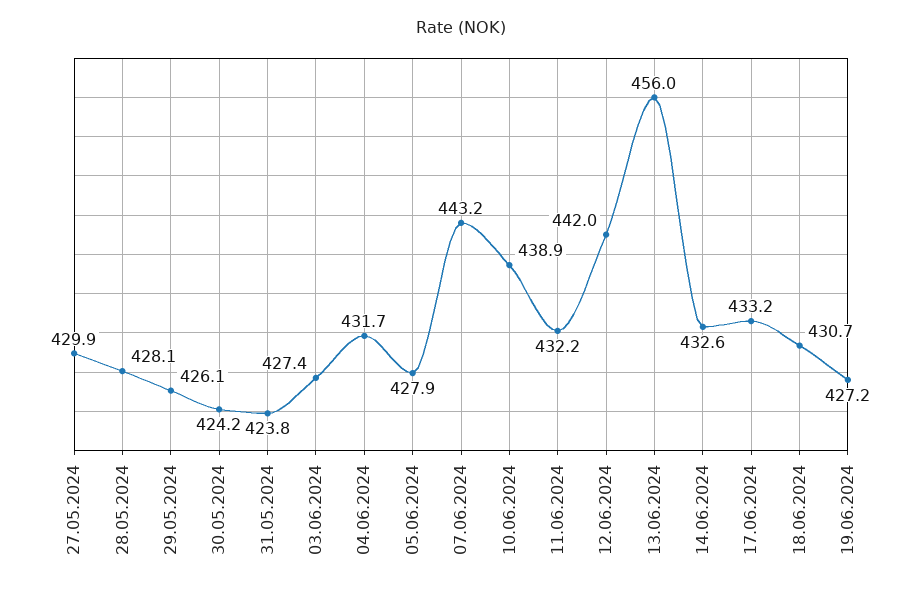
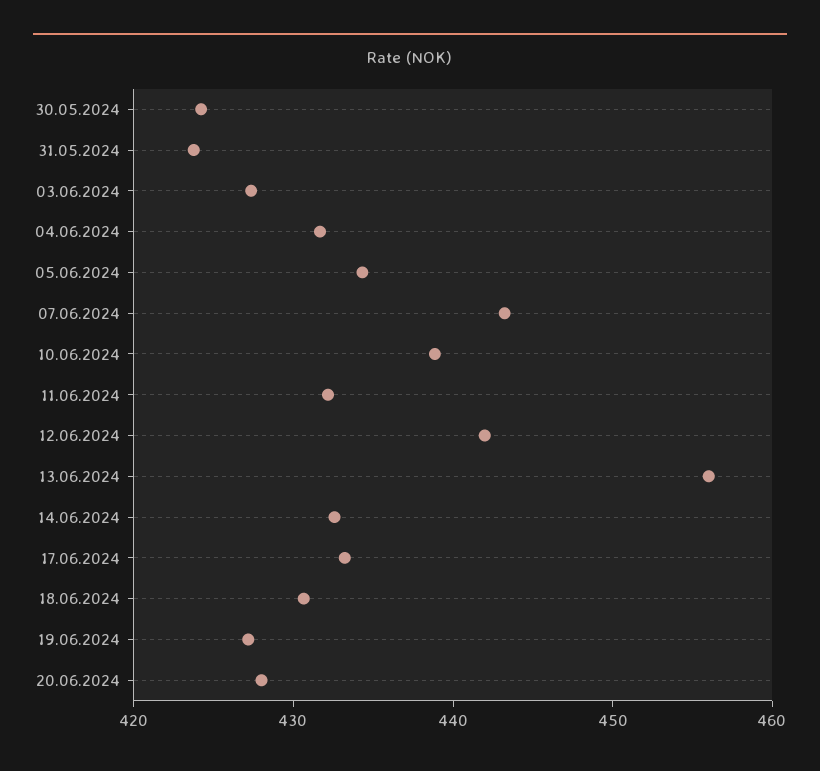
27.05.2024: 429.9 -> none
28.05.2024: 428.1 -> none
29.05.2024: 426.1 -> none
05.06.2024: 427.9 -> 434
20.06.2024: none -> 428

